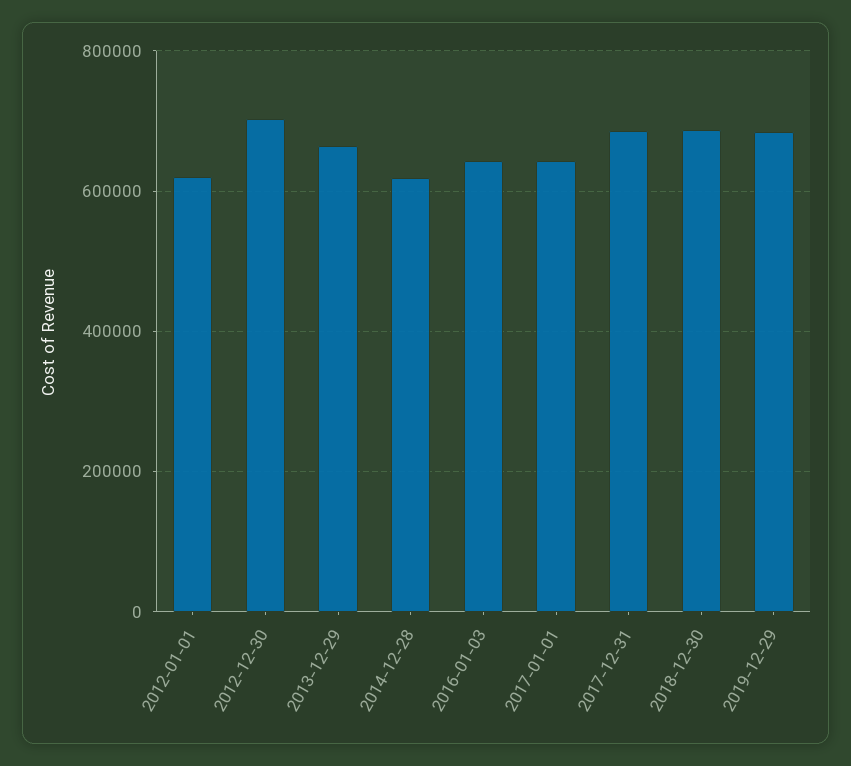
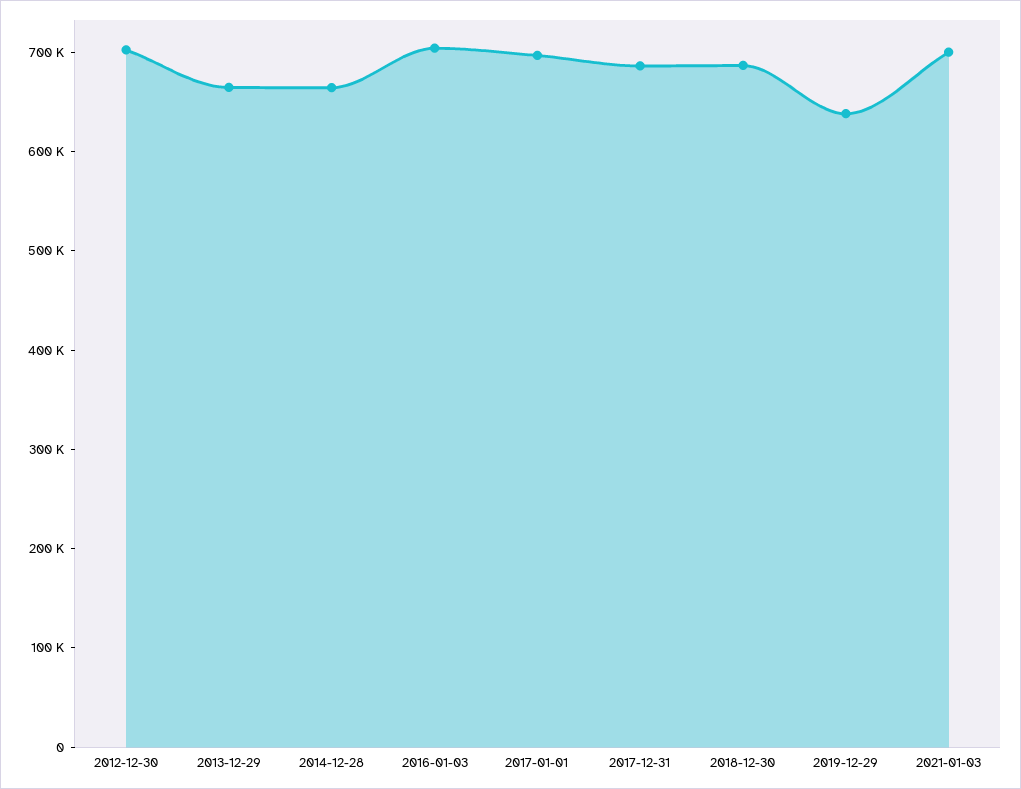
2012-01-01: 620000 -> none
2014-12-28: 620000 -> 660000
2016-01-03: 640000 -> 700000
2017-01-01: 640000 -> 700000
2019-12-29: 680000 -> 640000
2021-01-03: none -> 700000

